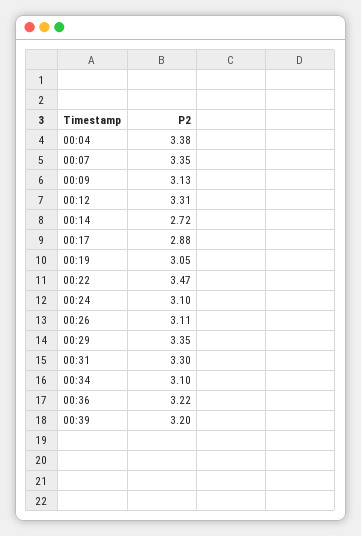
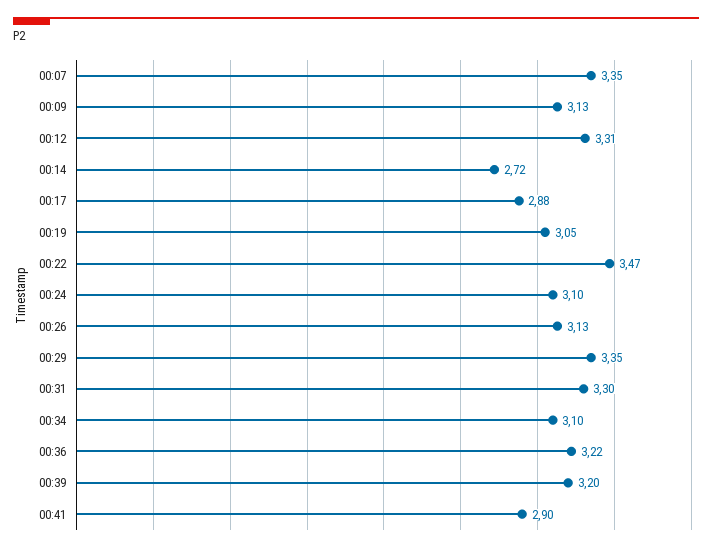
00:04: 3.38 -> none
00:26: 3.11 -> 3.13
00:41: none -> 2.9

